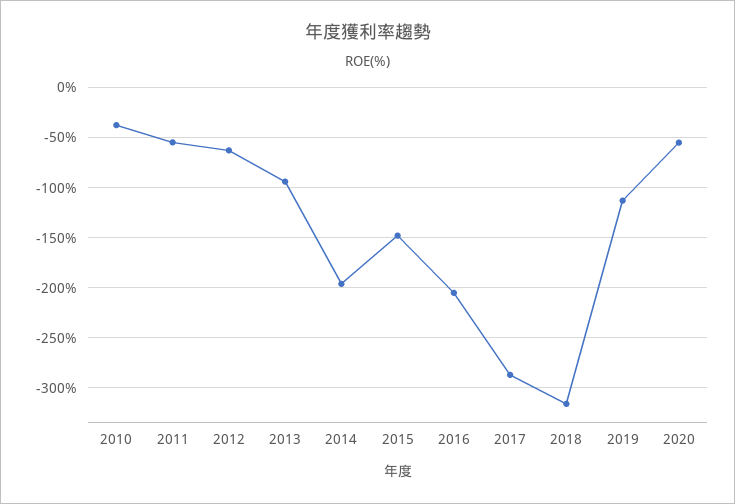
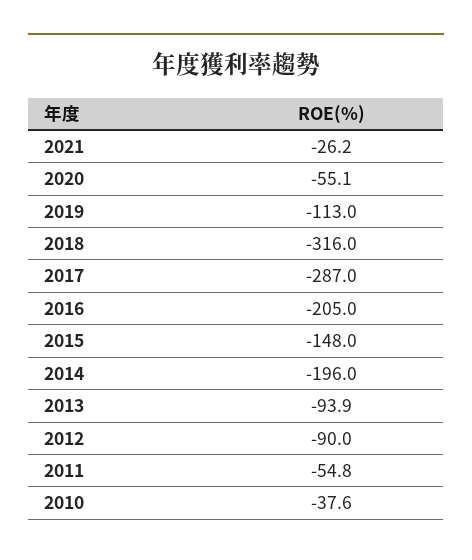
2012: -60 -> -90
2021: none -> -26.2

